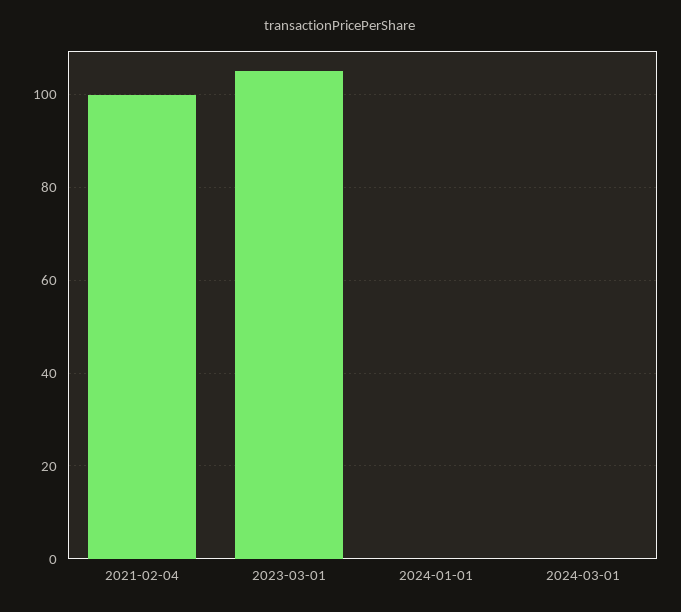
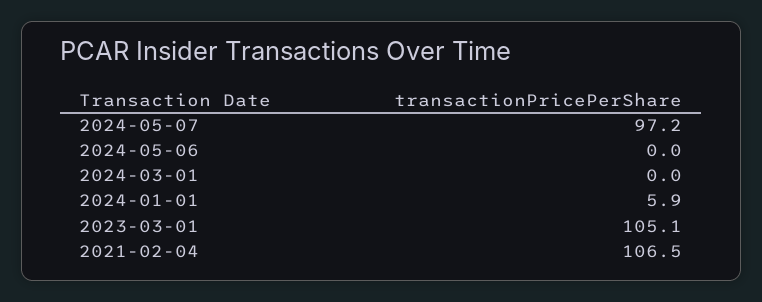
2021-02-04: 100 -> 106.5
2024-01-01: 0 -> 5.9
2024-05-07: none -> 97.2
2024-05-06: none -> 0

